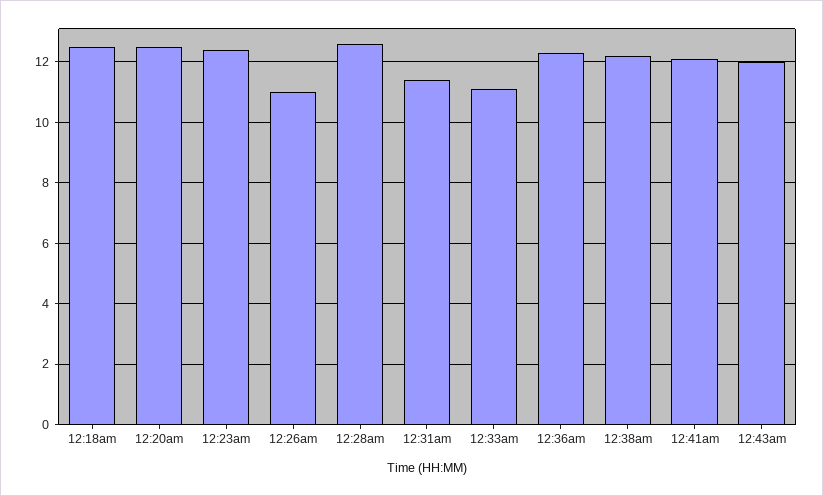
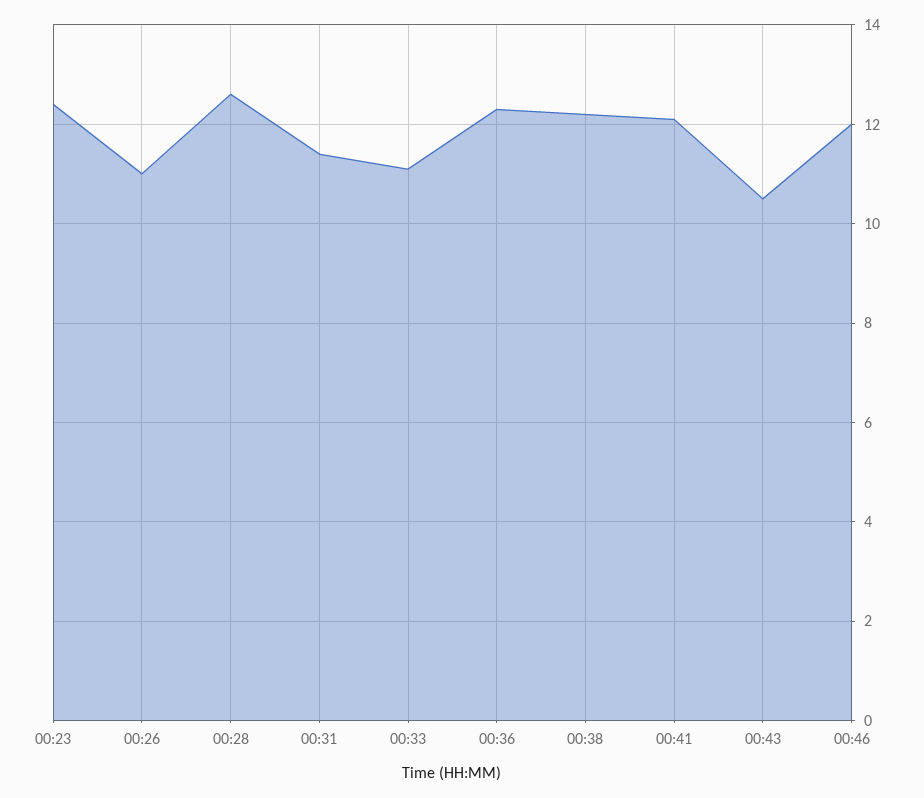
12:18am: 12.5 -> none
12:20am: 12.5 -> none
12:43am: 12 -> 10.5
00:46: none -> 12

